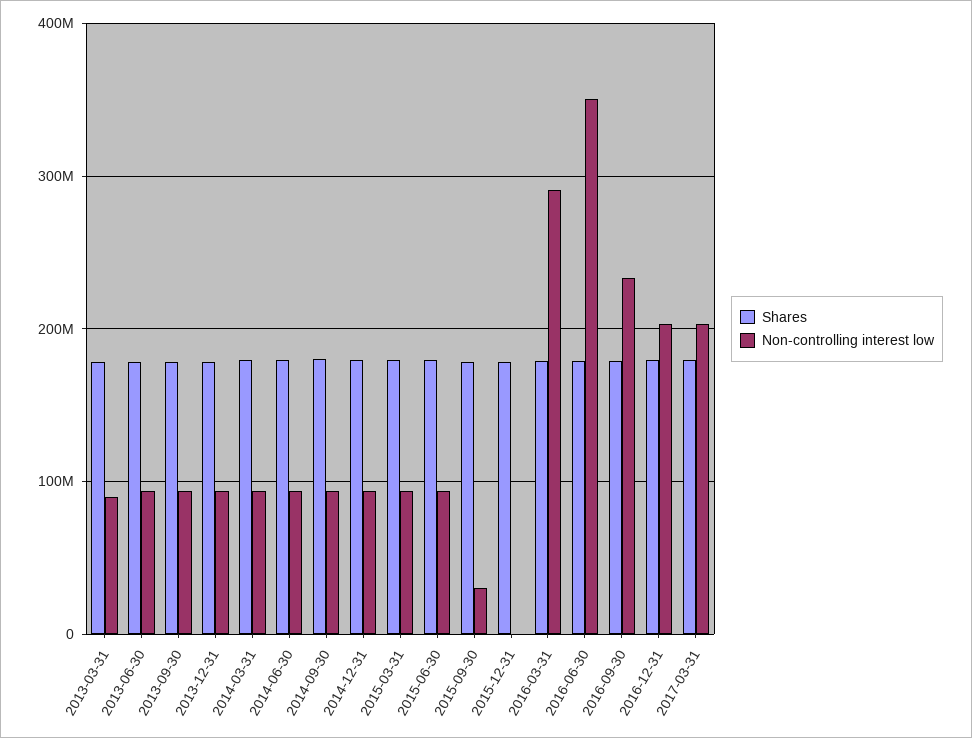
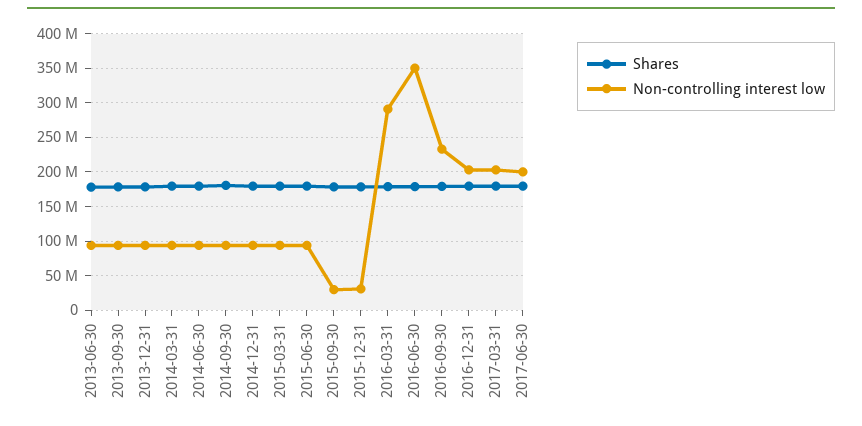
Shares, 2013-03-31: 180000000 -> none
Non-controlling interest low, 2013-03-31: 90000000 -> none
Non-controlling interest low, 2015-12-31: 0 -> 30000000
Shares, 2017-06-30: none -> 180000000
Non-controlling interest low, 2017-06-30: none -> 200000000

